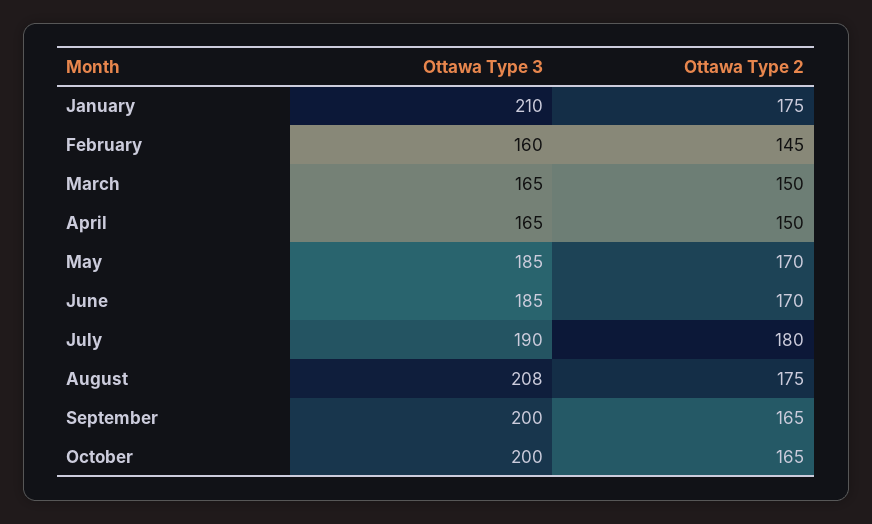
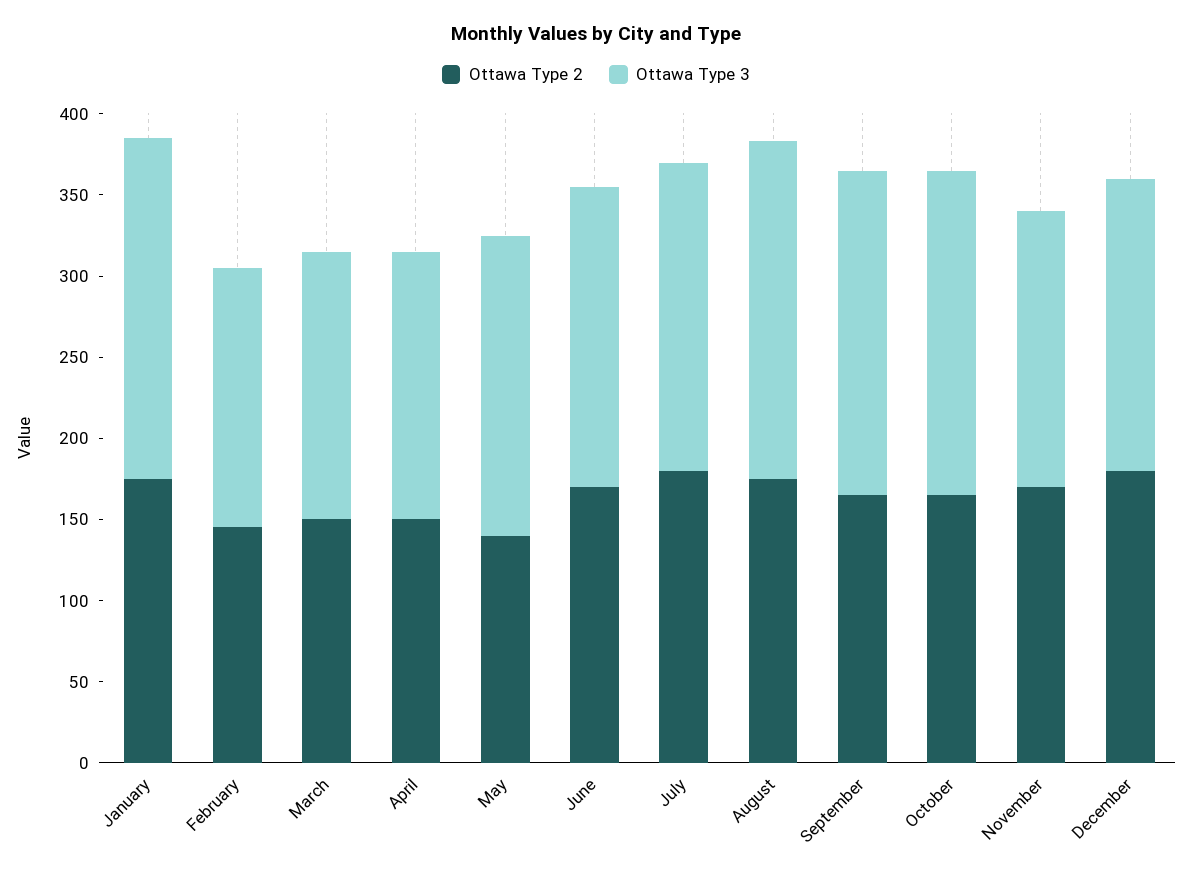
Ottawa Type 2, May: 170 -> 140
Ottawa Type 2, November: none -> 170
Ottawa Type 3, November: none -> 170
Ottawa Type 2, December: none -> 180
Ottawa Type 3, December: none -> 180

